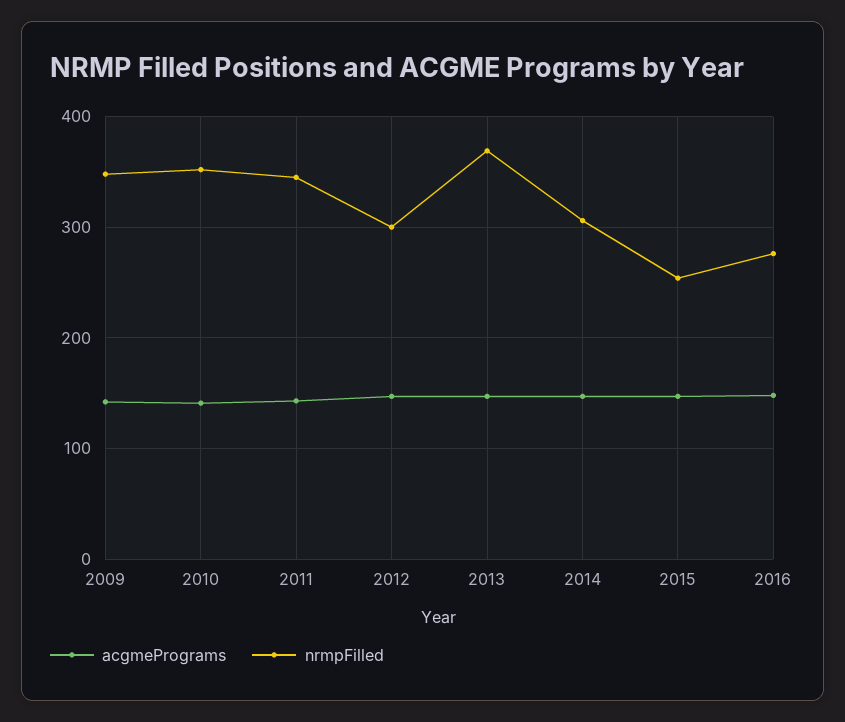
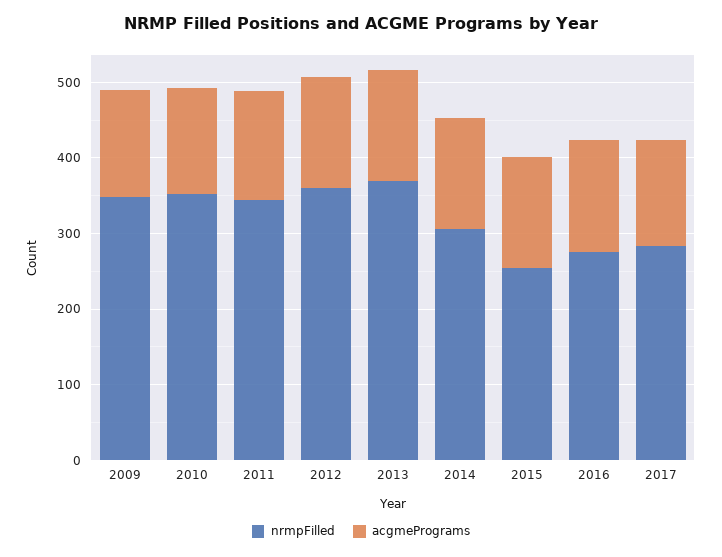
nrmpFilled, 2012: 300 -> 360
nrmpFilled, 2017: none -> 280
acgmePrograms, 2017: none -> 140

